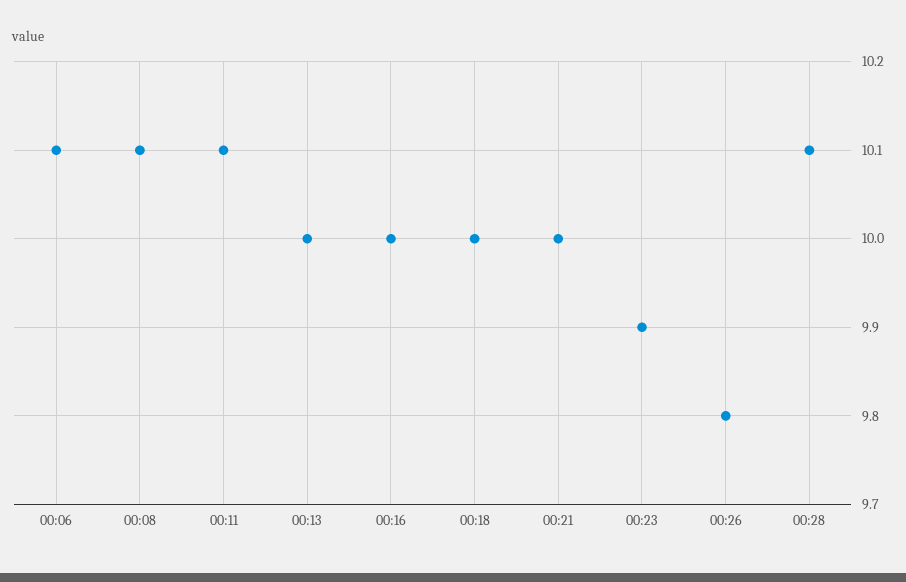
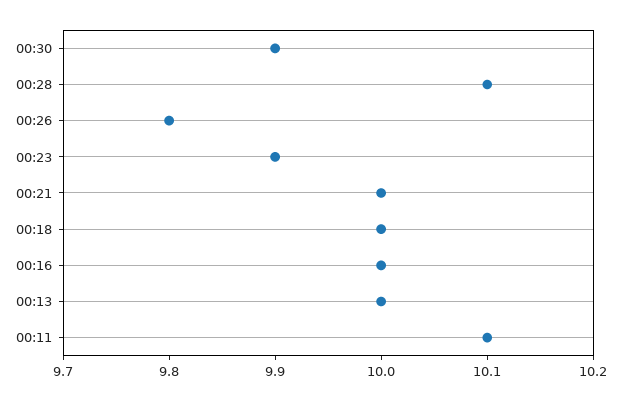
00:06: 10.1 -> none
00:08: 10.1 -> none
00:30: none -> 9.9

